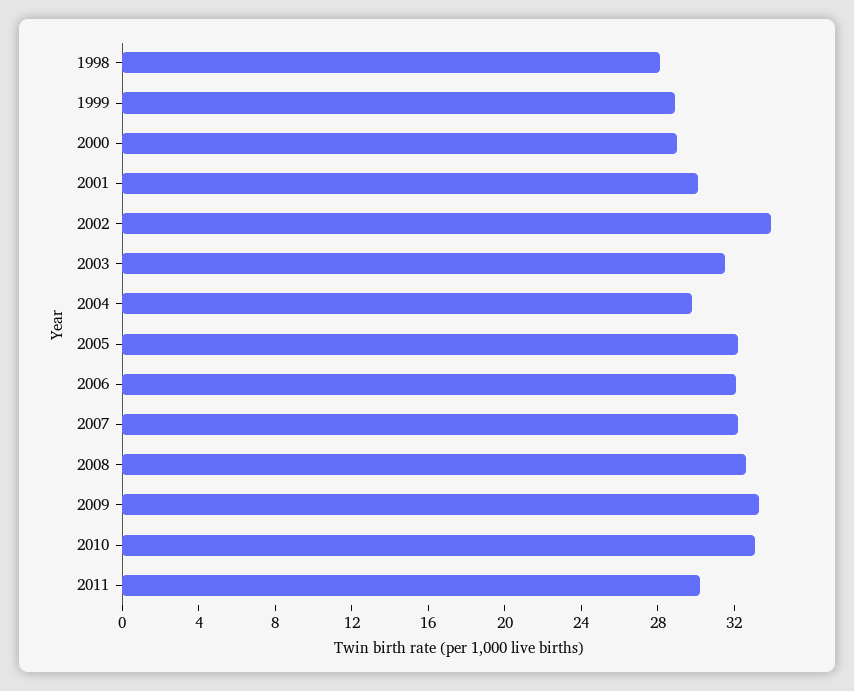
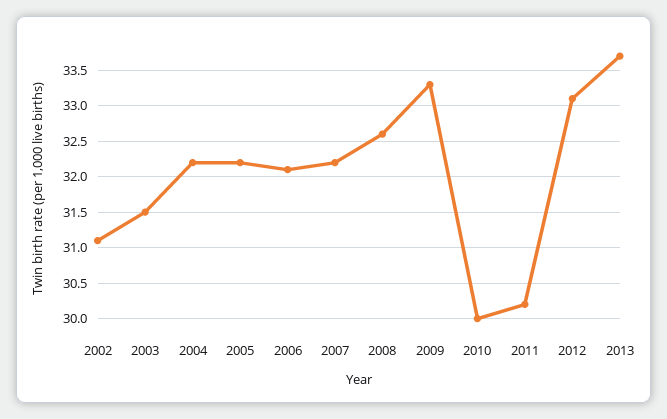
1998: 28 -> none
1999: 29 -> none
2000: 29 -> none
2001: 30 -> none
2002: 34 -> 31.1
2004: 30 -> 32.2
2010: 33 -> 30
2012: none -> 33.1
2013: none -> 33.7

